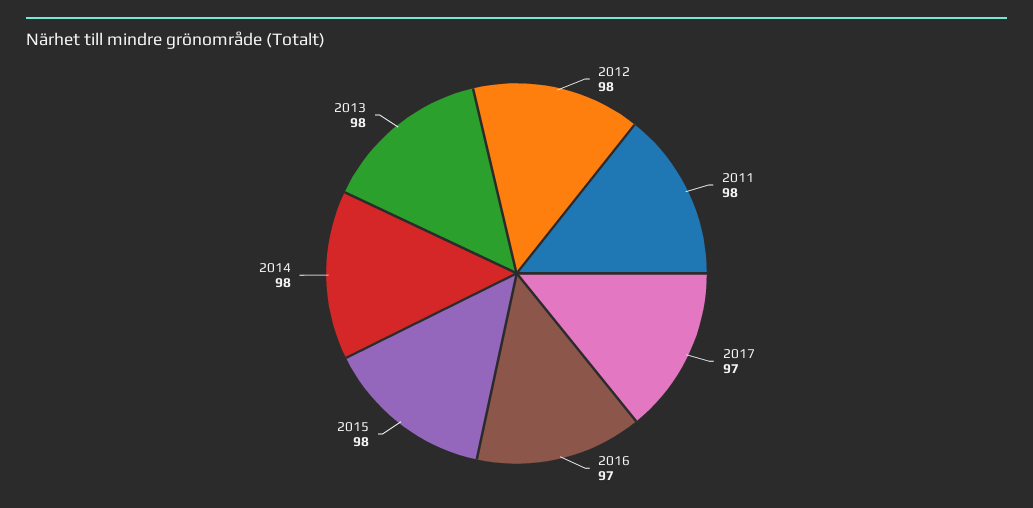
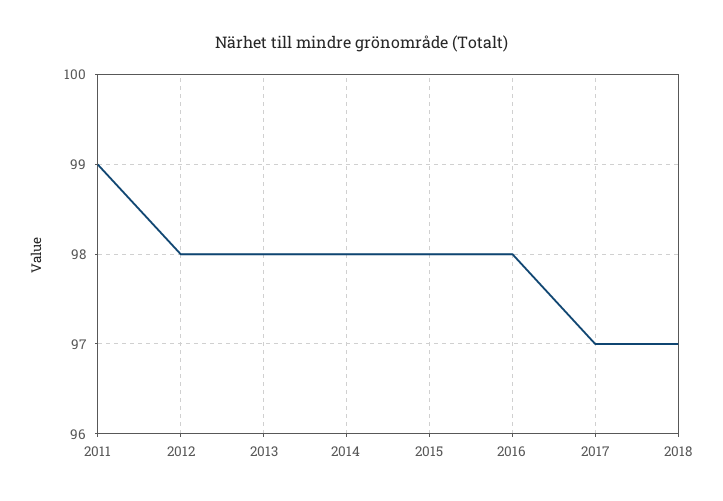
2011: 98 -> 99
2016: 97 -> 98
2018: none -> 97

